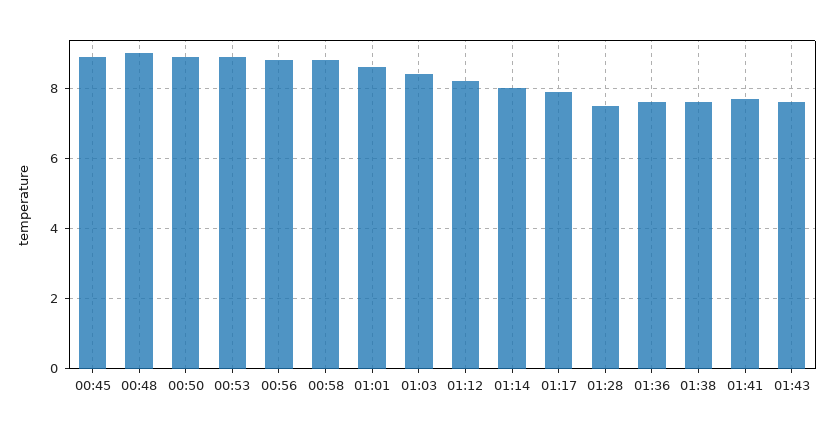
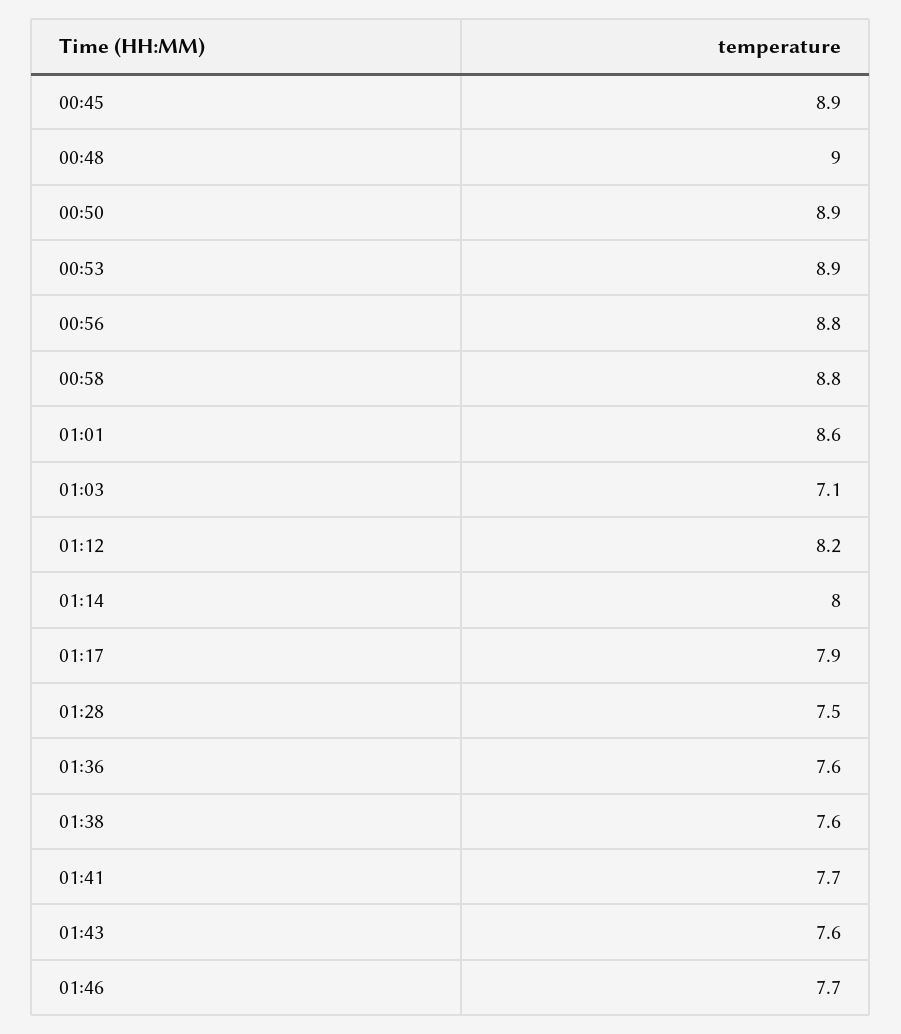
01:03: 8.5 -> 7.1
01:46: none -> 7.7

